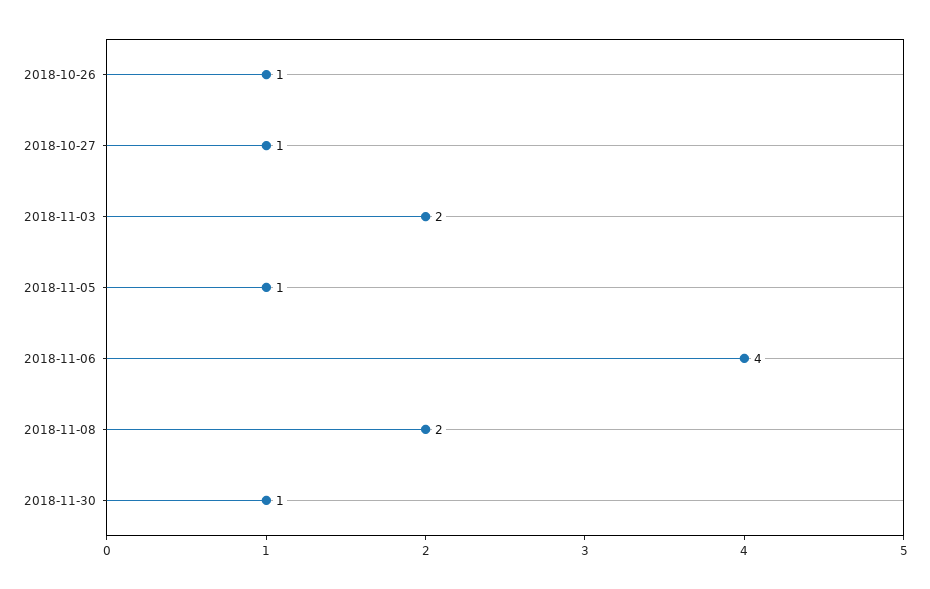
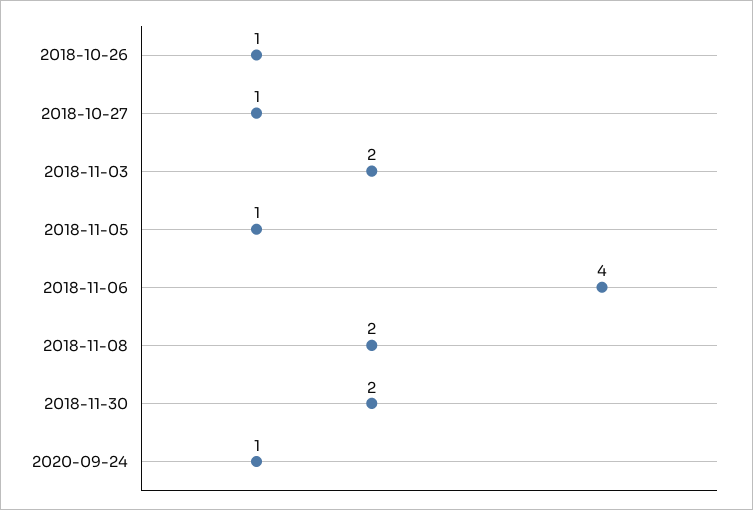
2018-11-30: 1 -> 2
2020-09-24: none -> 1

